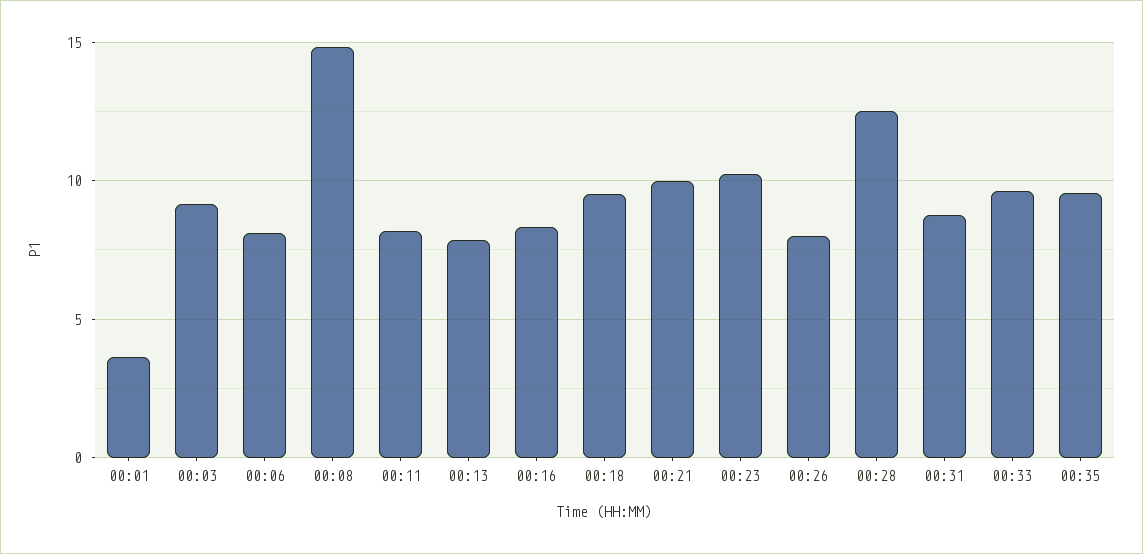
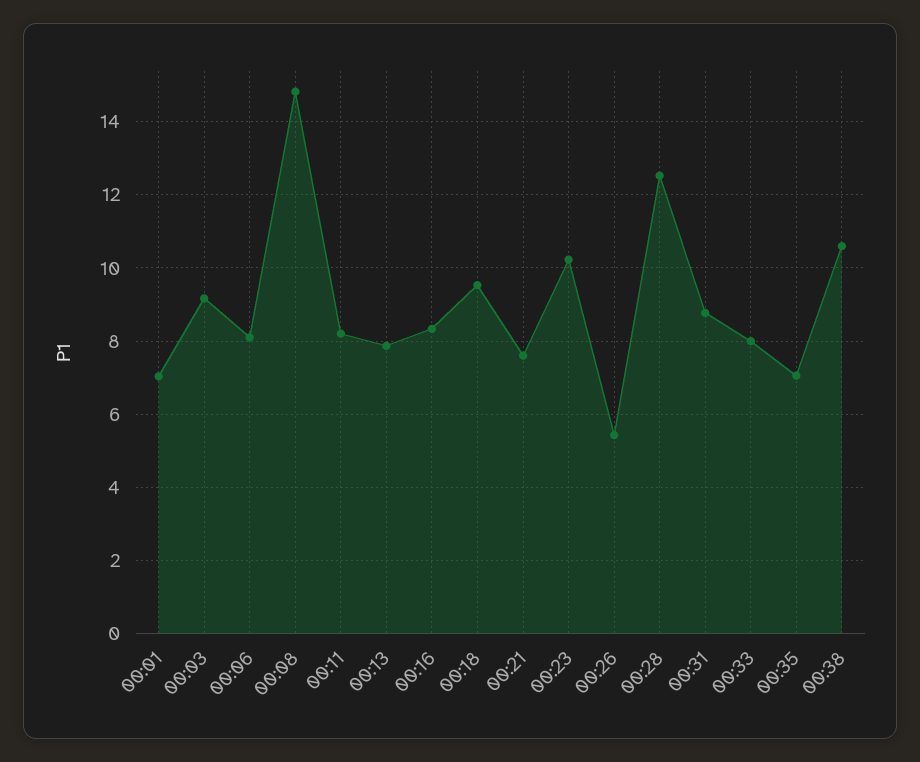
00:01: 3.5 -> 7
00:21: 10 -> 7.6
00:26: 8 -> 5.4
00:33: 9.5 -> 8
00:35: 9.5 -> 7
00:38: none -> 10.6

